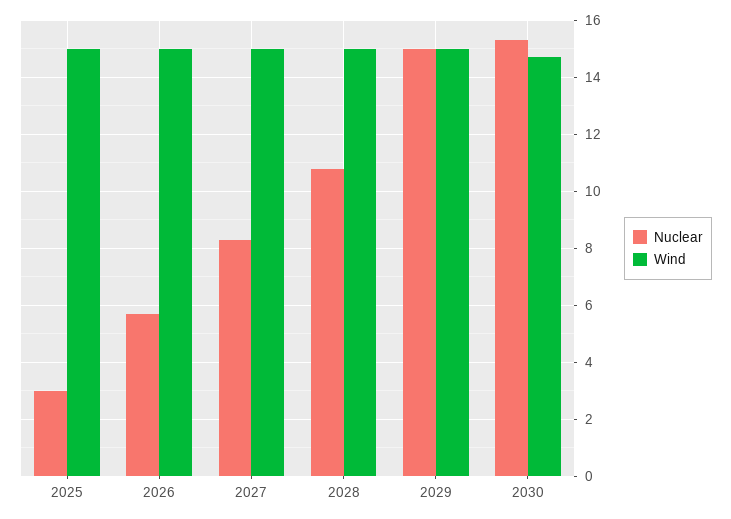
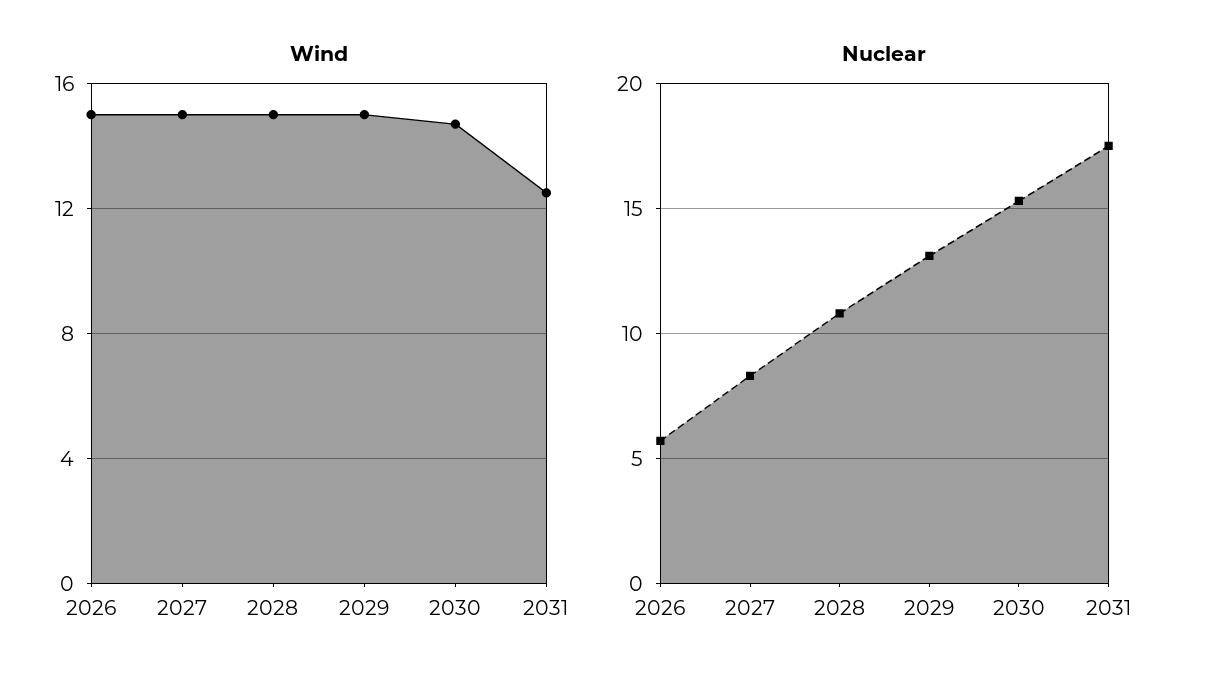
Nuclear, 2025: 3 -> none
Wind, 2025: 15 -> none
Nuclear, 2029: 15 -> 13
Wind, 2031: none -> 12.5
Nuclear, 2031: none -> 17.5

